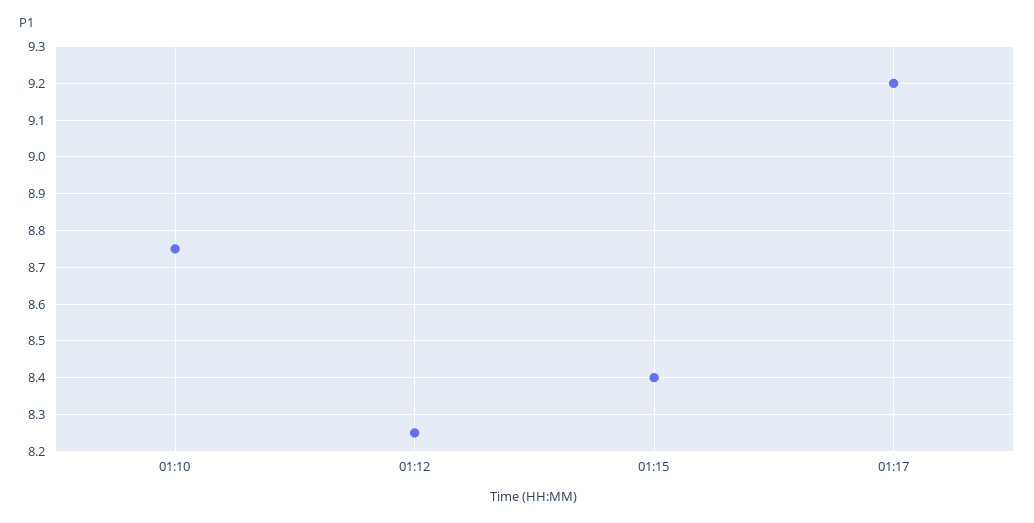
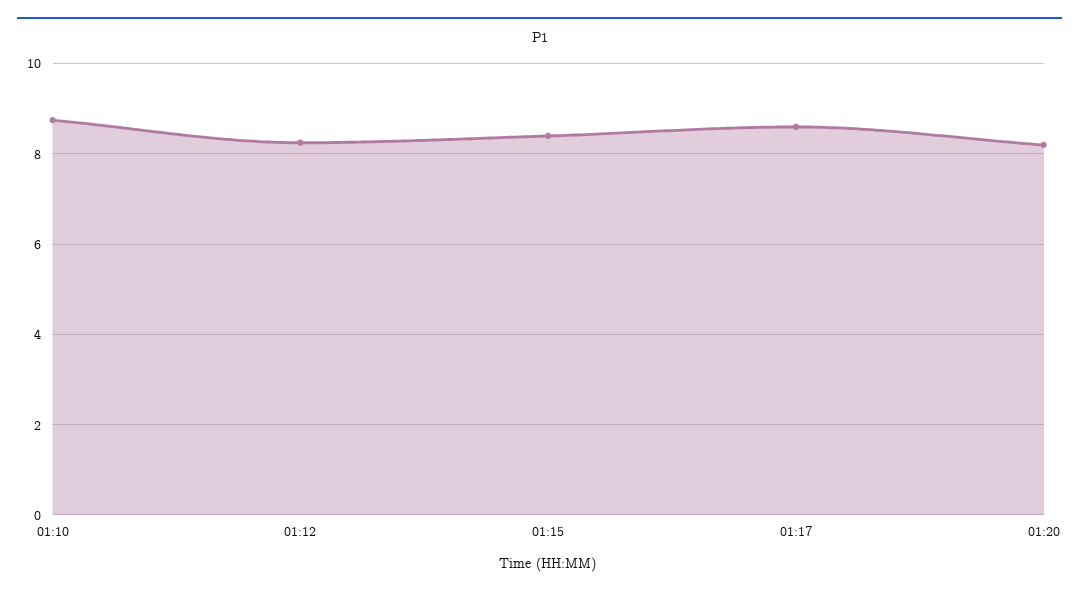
01:17: 9.2 -> 8.6
01:20: none -> 8.2

